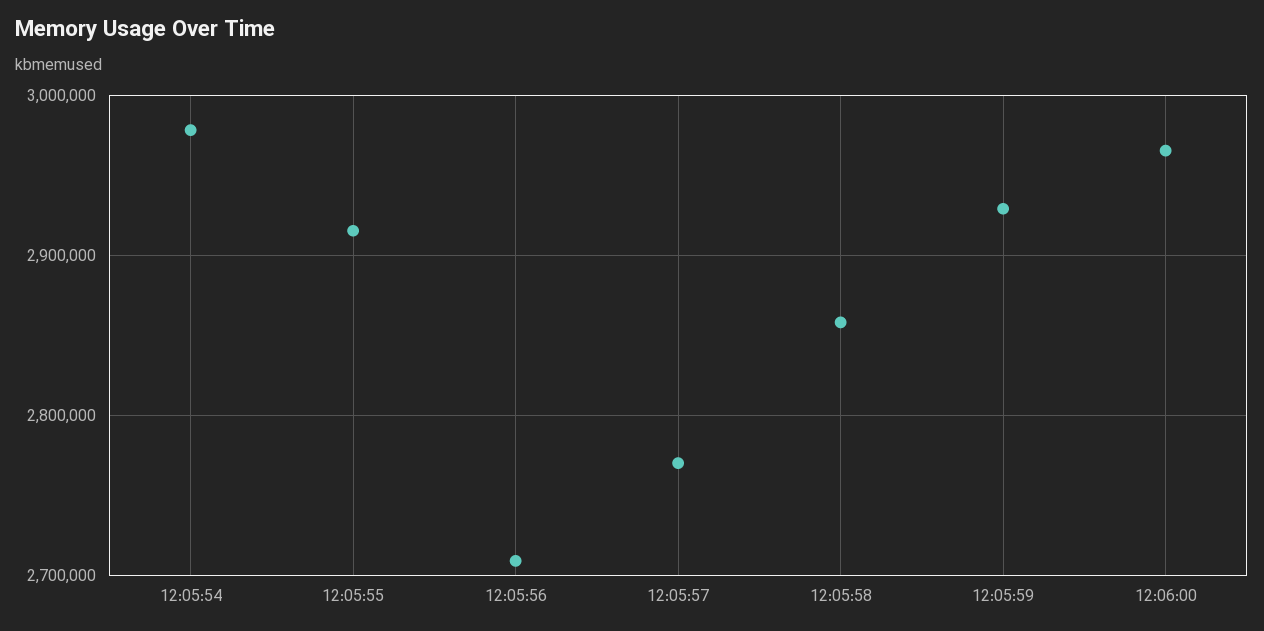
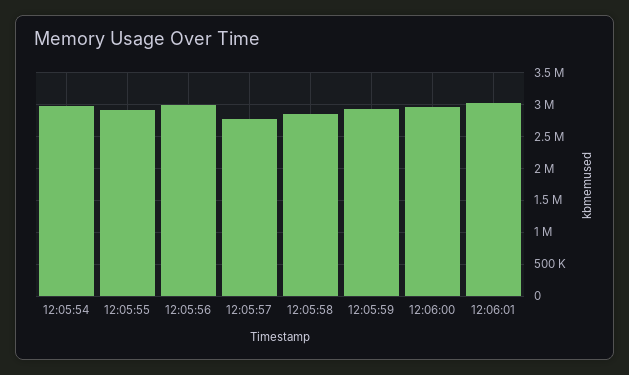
12:05:56: 2710000 -> 3000000
12:06:01: none -> 3000000

